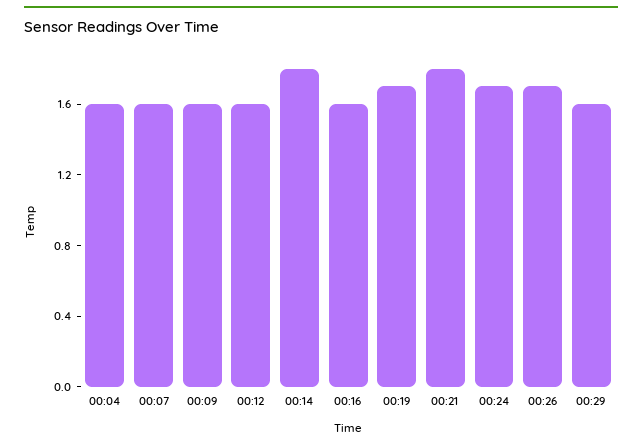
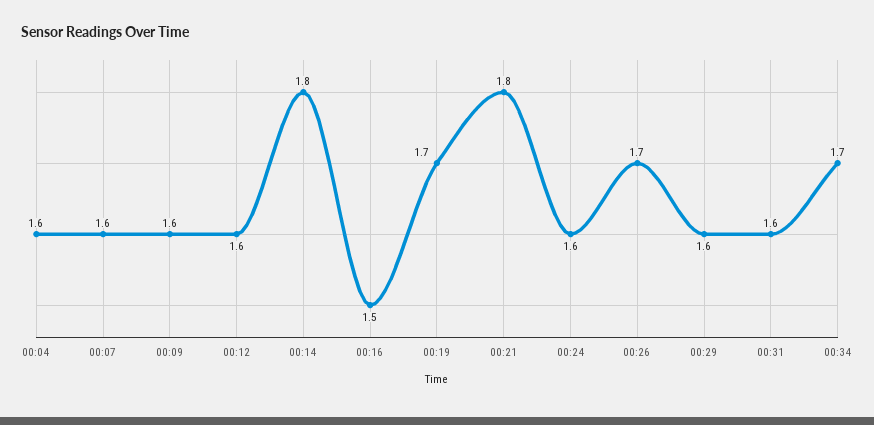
00:16: 1.6 -> 1.5
00:24: 1.7 -> 1.6
00:31: none -> 1.6
00:34: none -> 1.7

